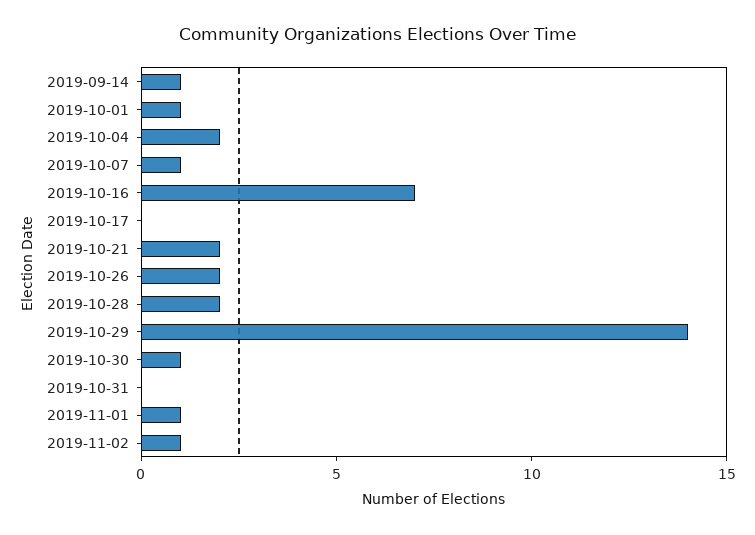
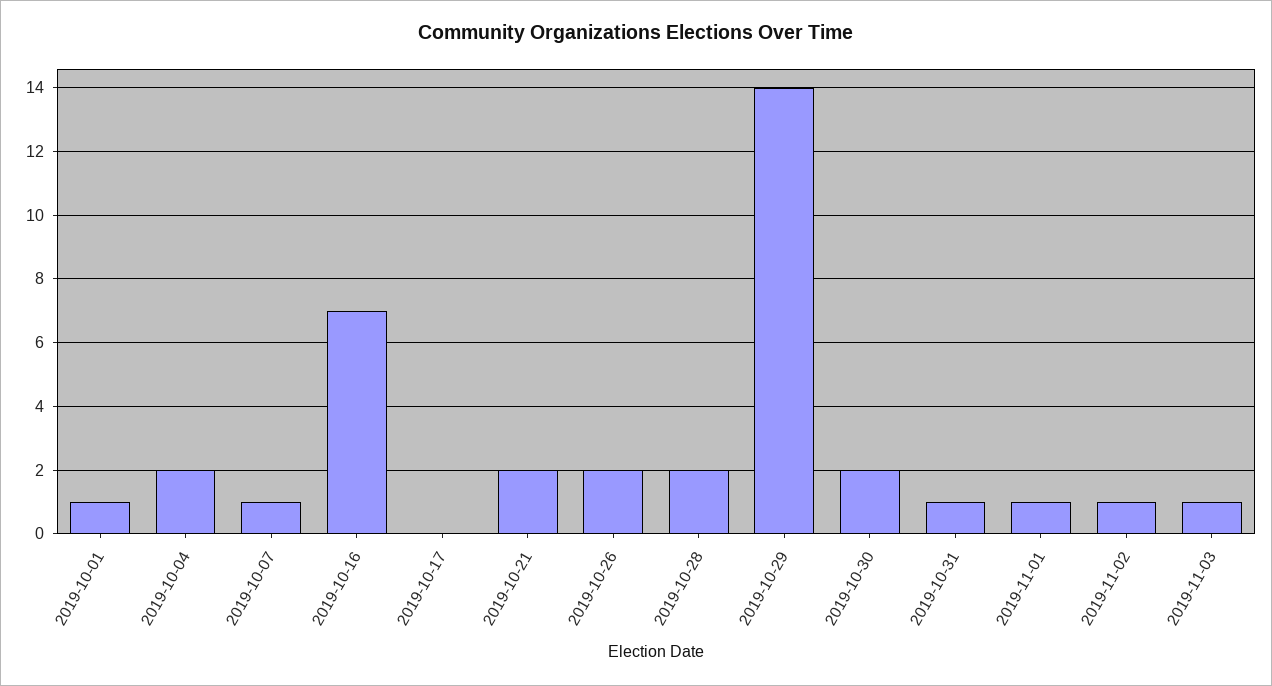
2019-09-14: 1 -> none
2019-10-30: 1 -> 2
2019-10-31: 0 -> 1
2019-11-03: none -> 1

